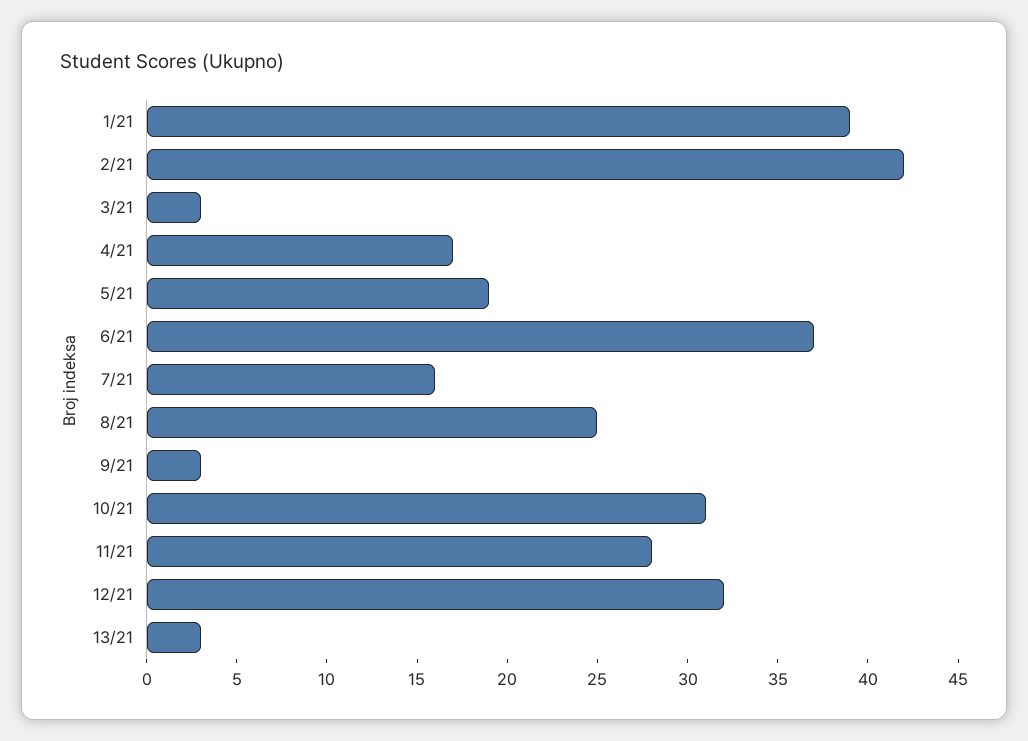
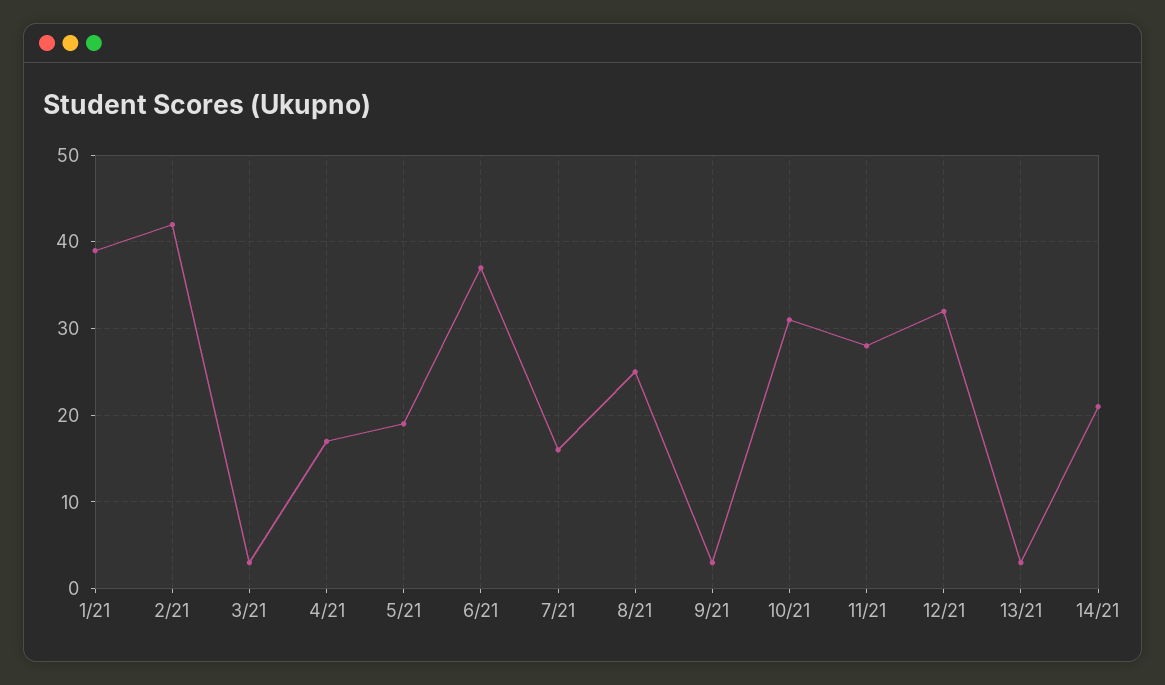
14/21: none -> 21

